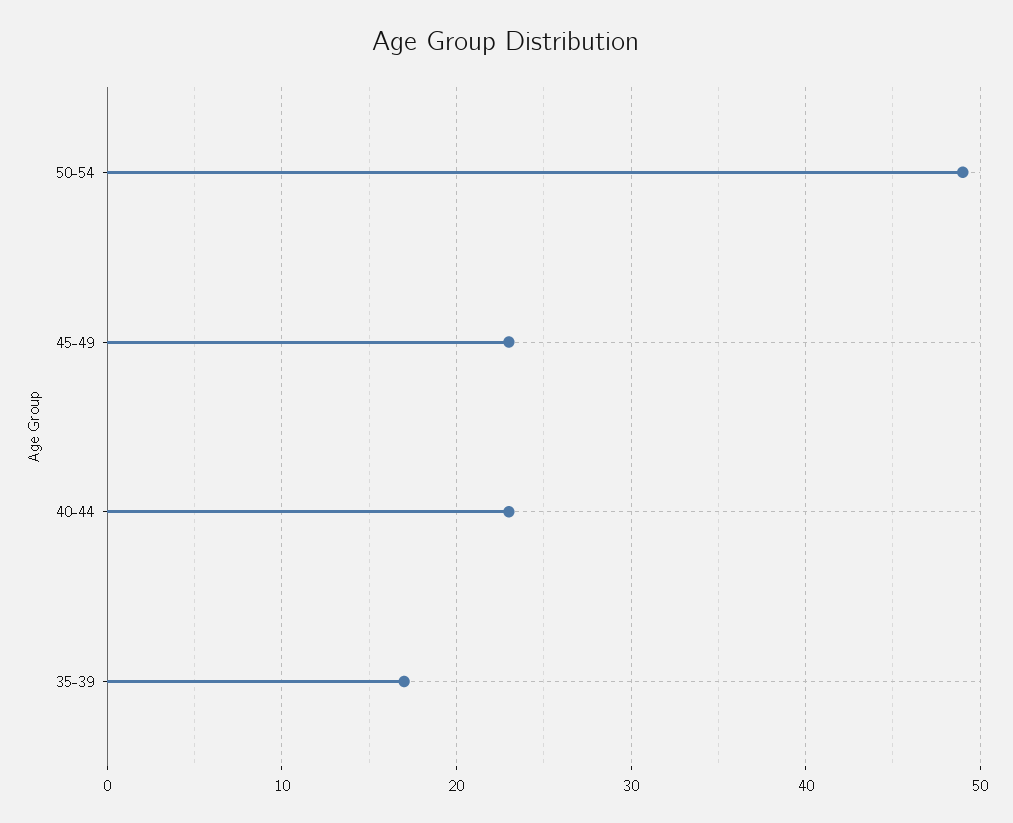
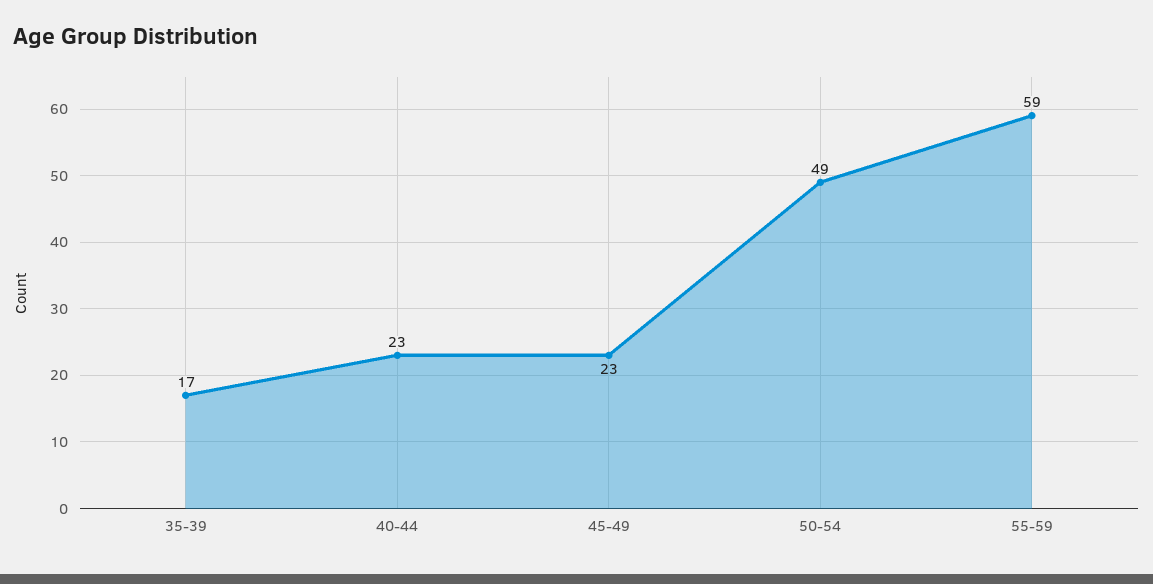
55-59: none -> 59

